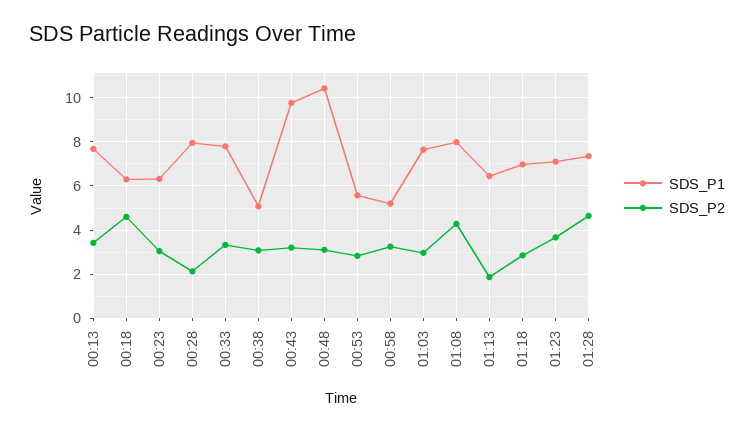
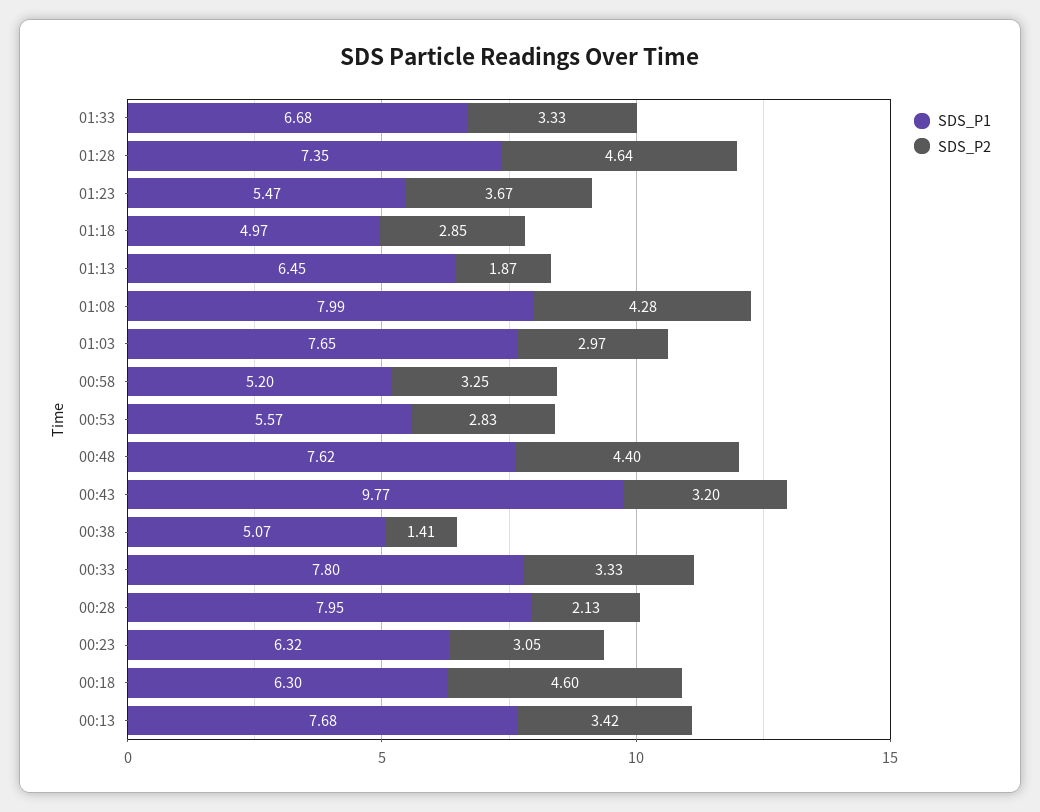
SDS_P2, 00:38: 3 -> 1.41
SDS_P1, 00:48: 10.5 -> 7.62
SDS_P2, 00:48: 3 -> 4.4
SDS_P1, 01:18: 7 -> 4.97
SDS_P1, 01:23: 7 -> 5.47
SDS_P1, 01:33: none -> 6.68
SDS_P2, 01:33: none -> 3.33

